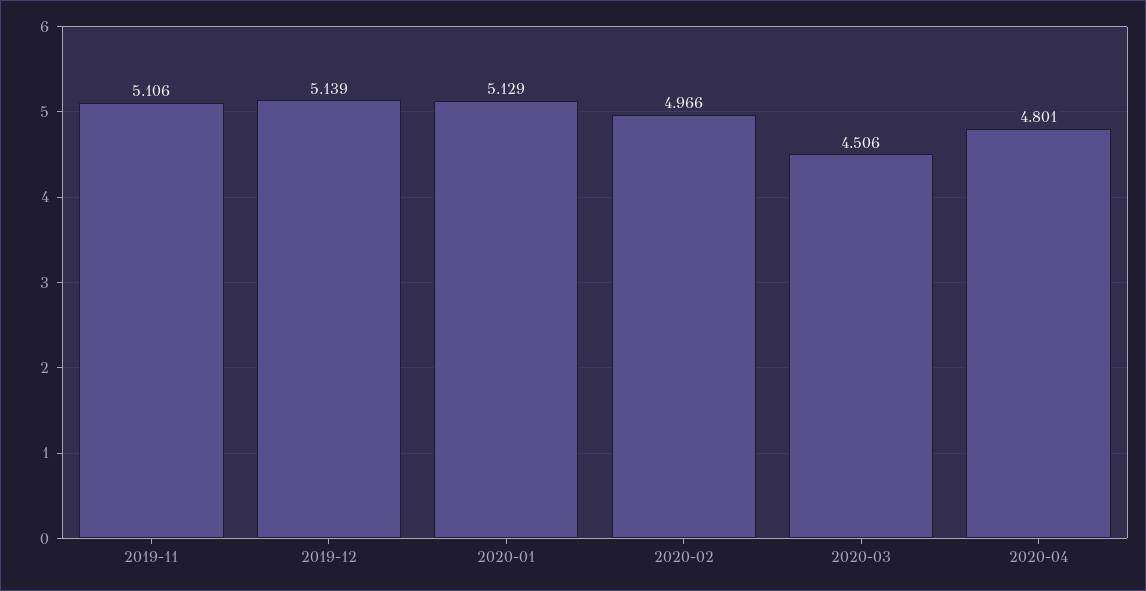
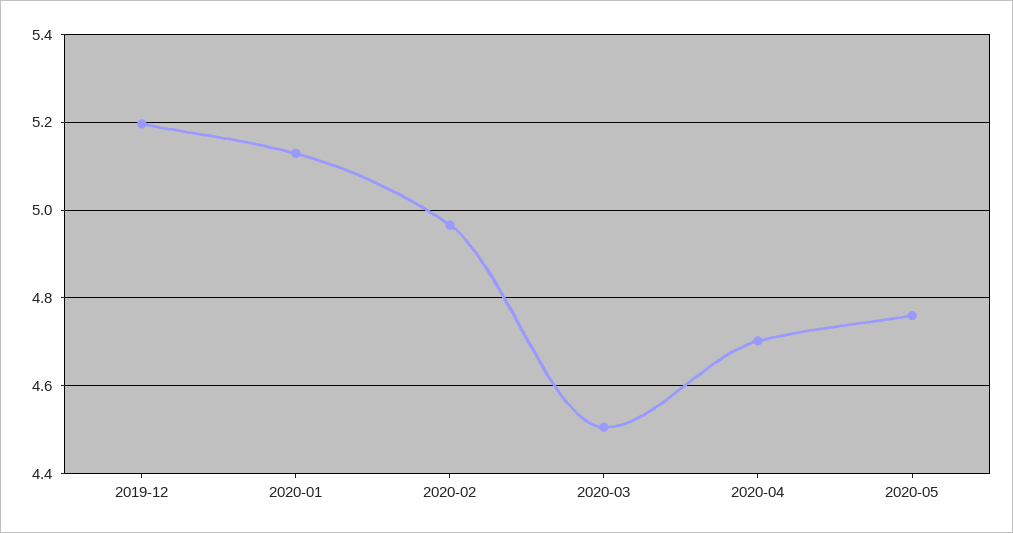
2019-11: 5.106 -> none
2019-12: 5.139 -> 5.2
2020-04: 4.801 -> 4.7
2020-05: none -> 4.76

